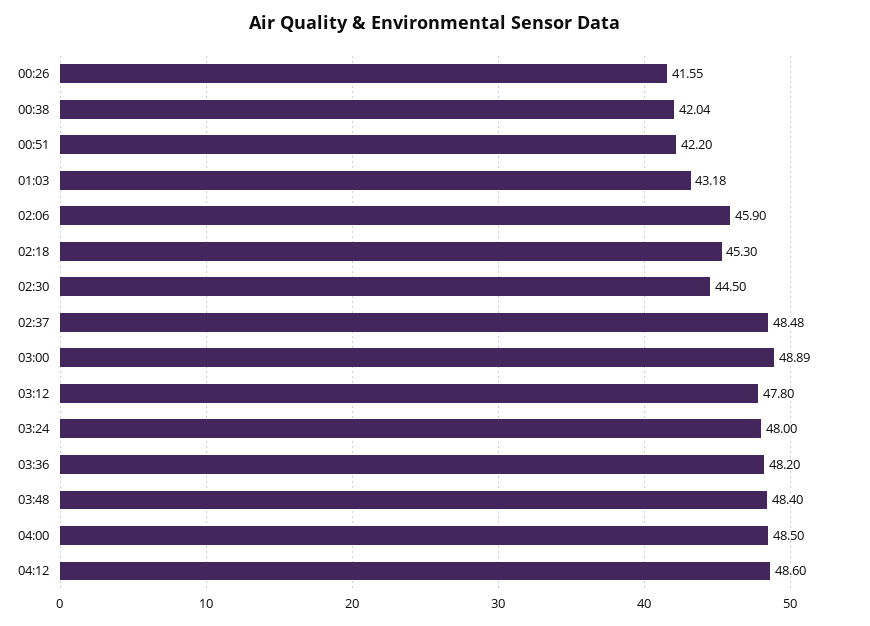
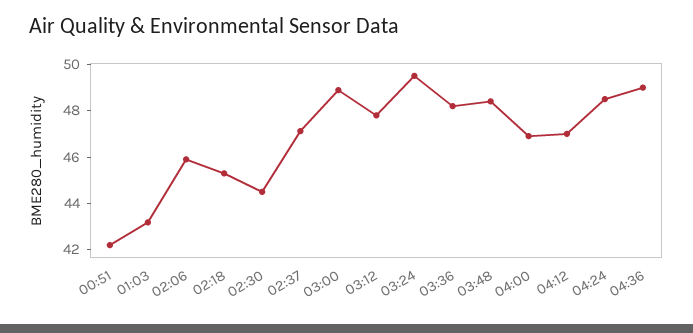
00:26: 41.55 -> none
00:38: 42.04 -> none
02:37: 48.48 -> 47
03:24: 48 -> 49.5
04:00: 48.5 -> 47
04:12: 48.6 -> 47
04:24: none -> 48.5
04:36: none -> 49

